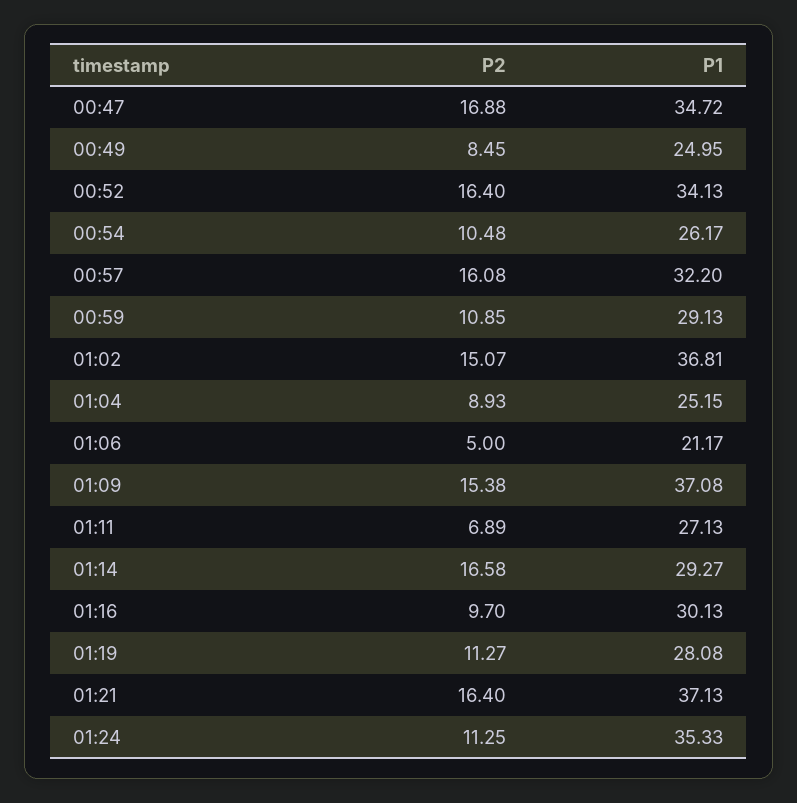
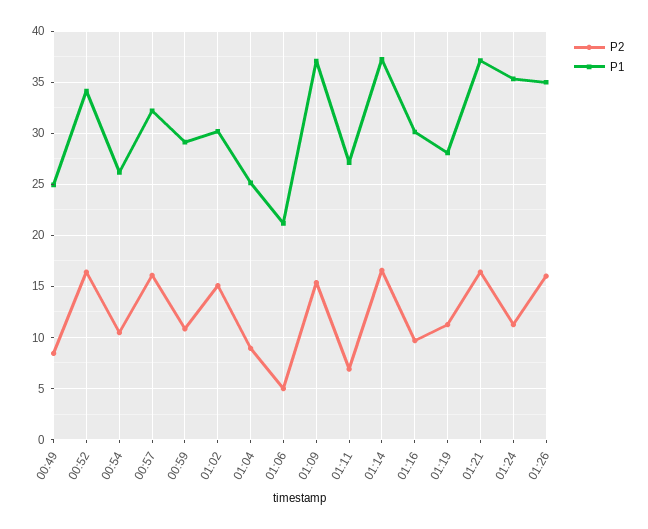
P2, 00:47: 16.88 -> none
P1, 00:47: 34.72 -> none
P1, 01:02: 36.81 -> 30
P1, 01:14: 29.27 -> 37
P2, 01:26: none -> 16
P1, 01:26: none -> 35

